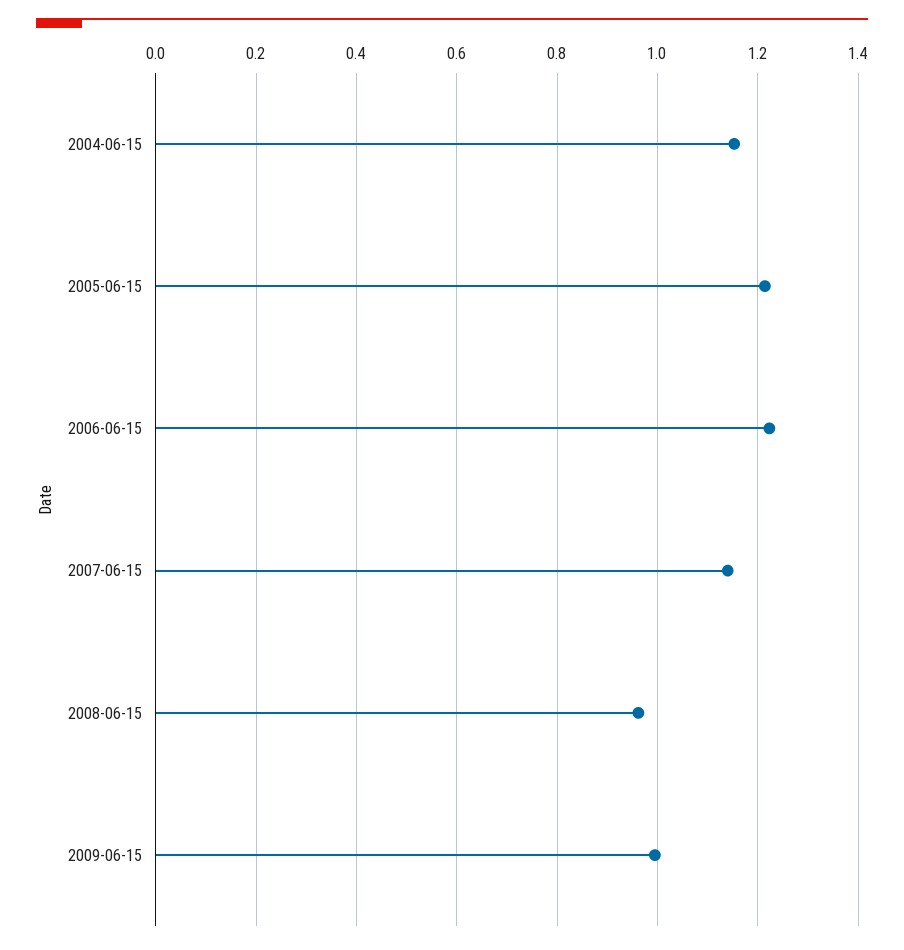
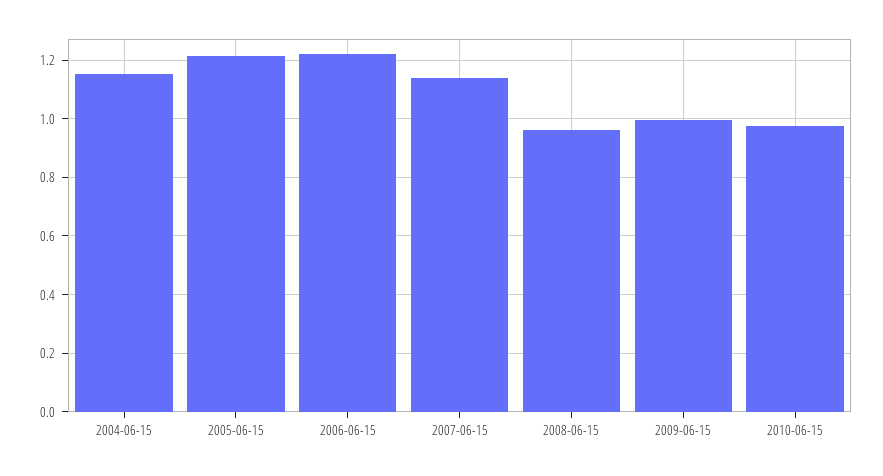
2010-06-15: none -> 0.975

